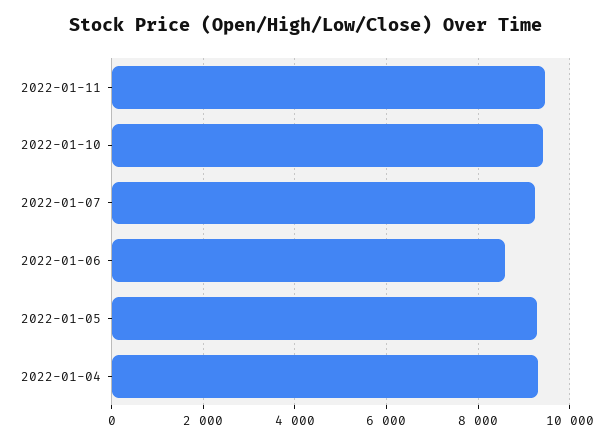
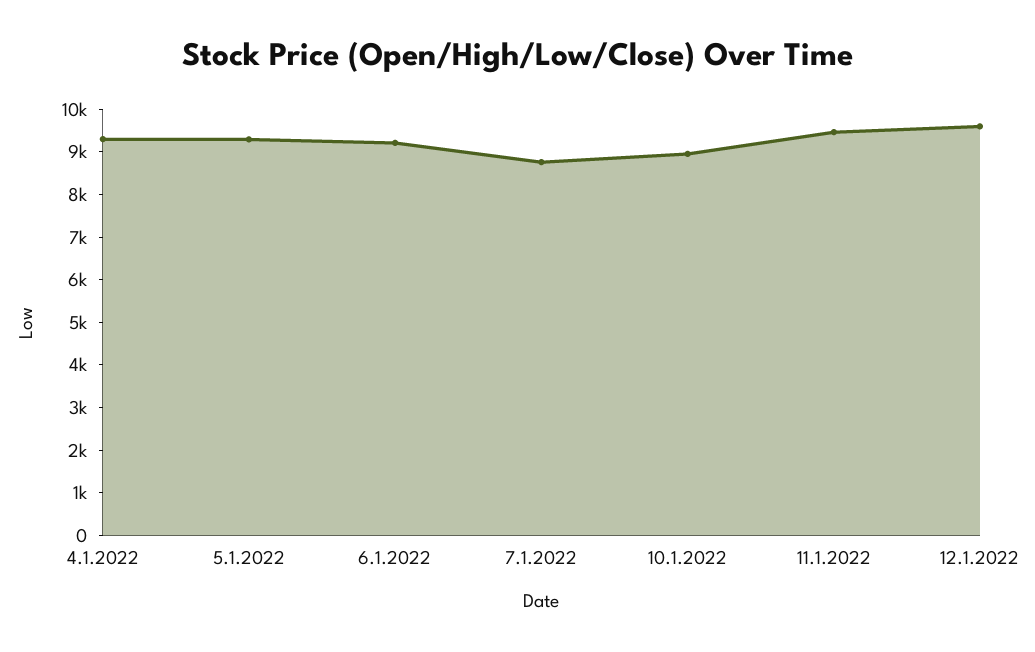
2022-01-10: 9400 -> 9000
2022-01-07: 9200 -> 8800
2022-01-06: 8600 -> 9200
12.1.2022: none -> 9600

